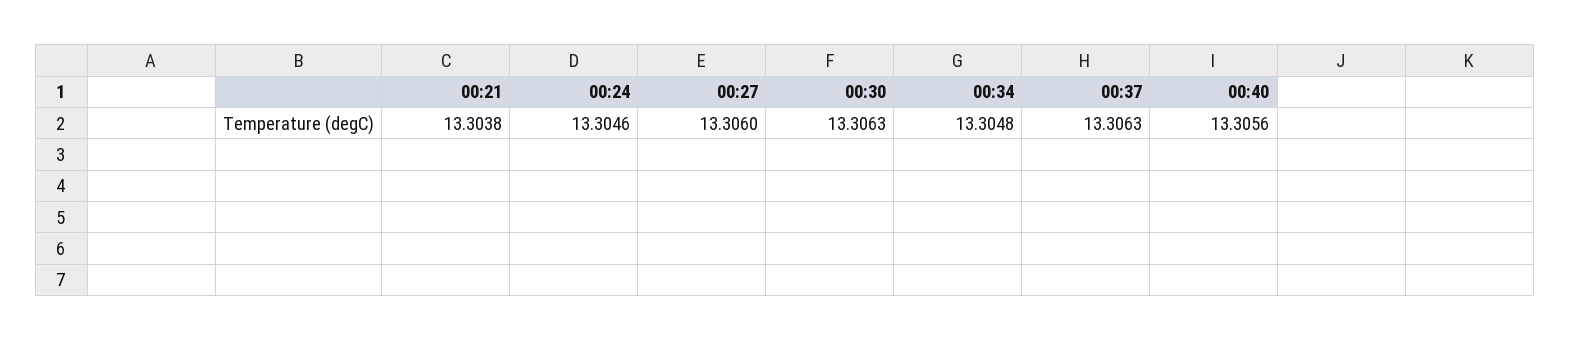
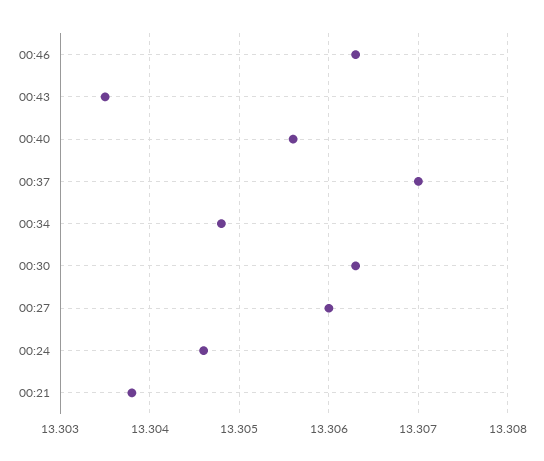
00:37: 13.3063 -> 13.307
00:46: none -> 13.3063
00:43: none -> 13.3035

